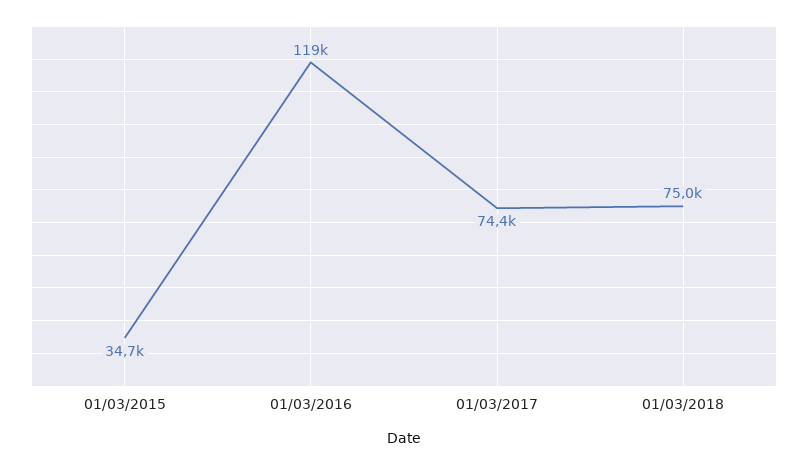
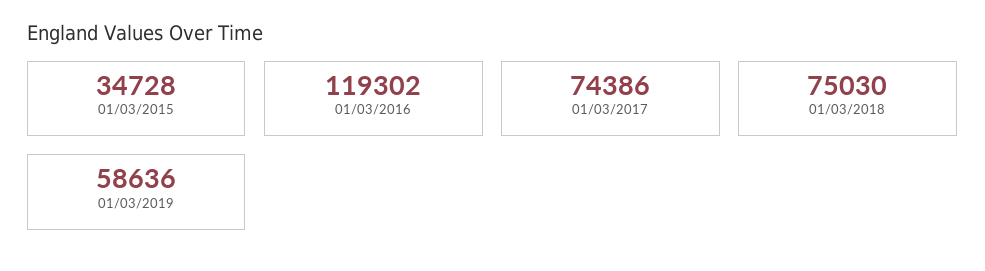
01/03/2019: none -> 58636

